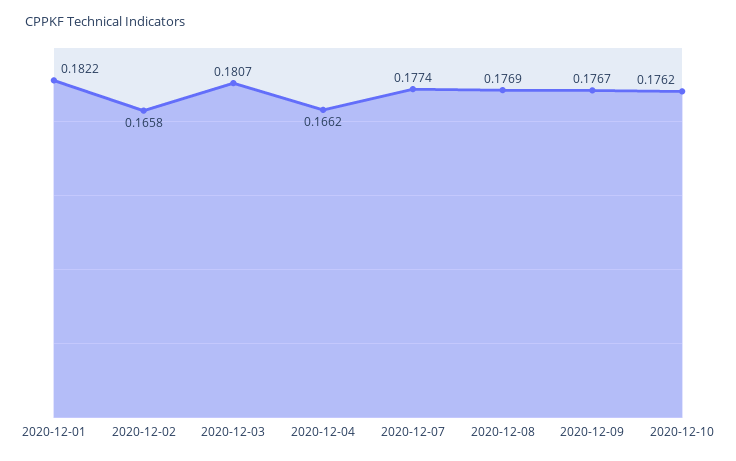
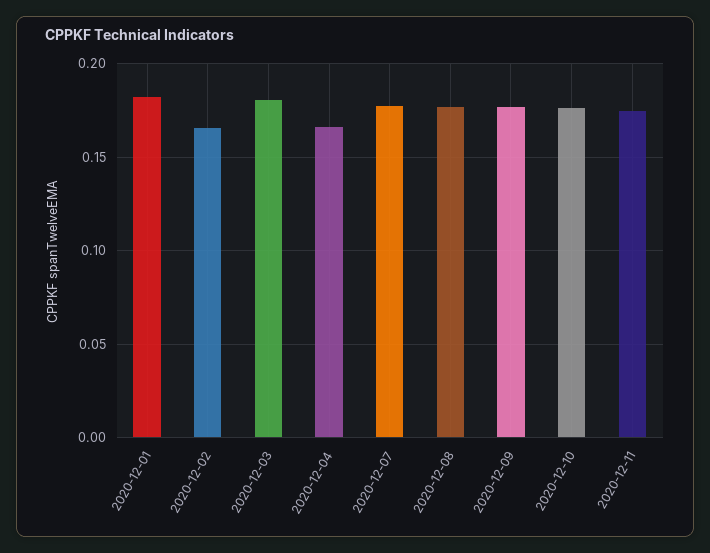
2020-12-11: none -> 0.175

